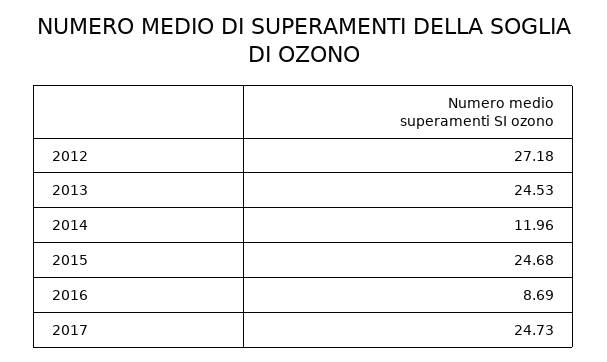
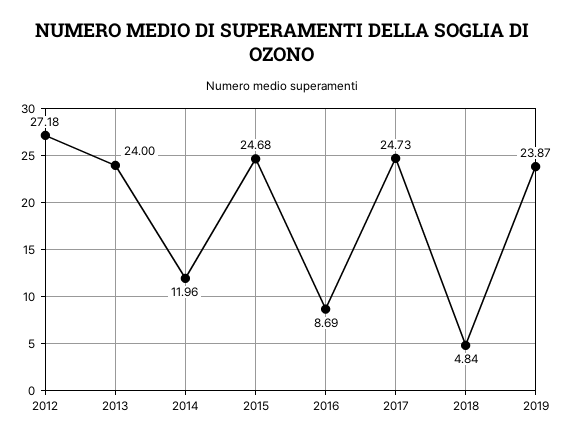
2013: 24.53 -> 24
2018: none -> 4.84
2019: none -> 23.87

